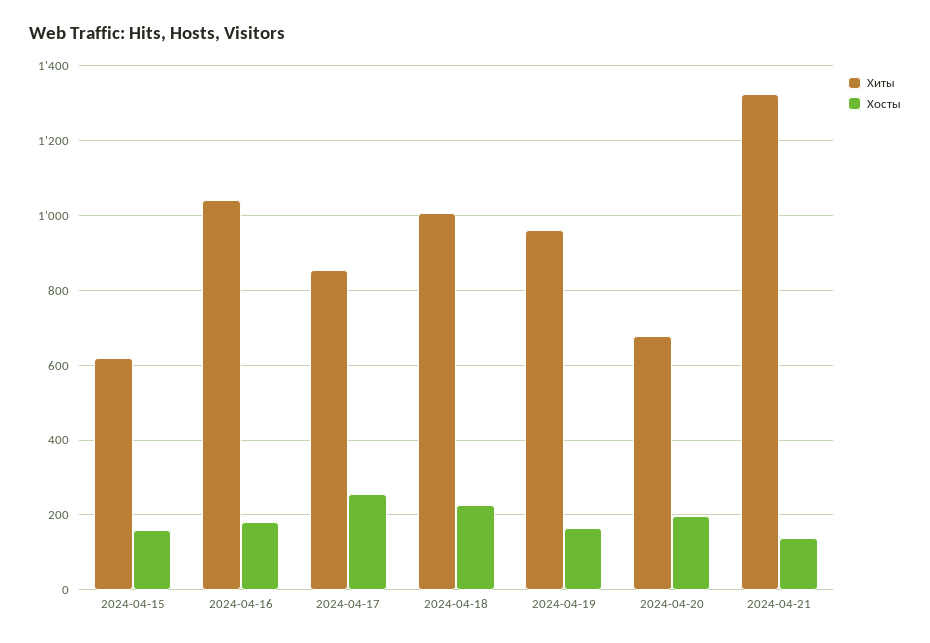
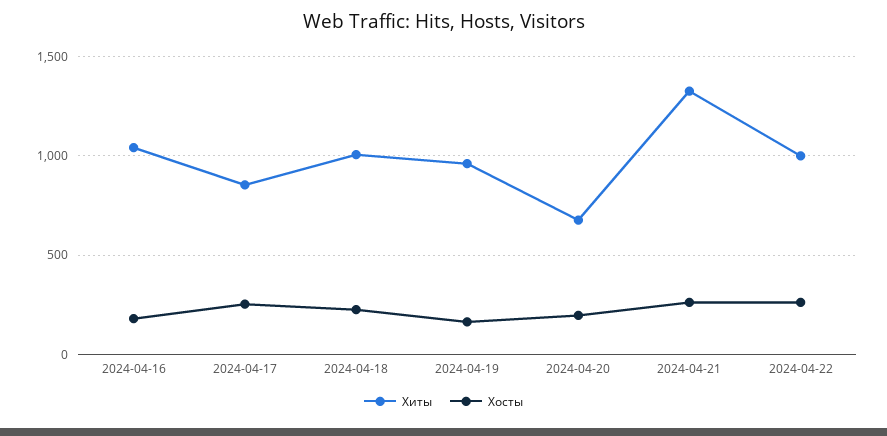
Хиты, 2024-04-15: 620 -> none
Хосты, 2024-04-15: 160 -> none
Хосты, 2024-04-21: 140 -> 250
Хиты, 2024-04-22: none -> 1000
Хосты, 2024-04-22: none -> 250

